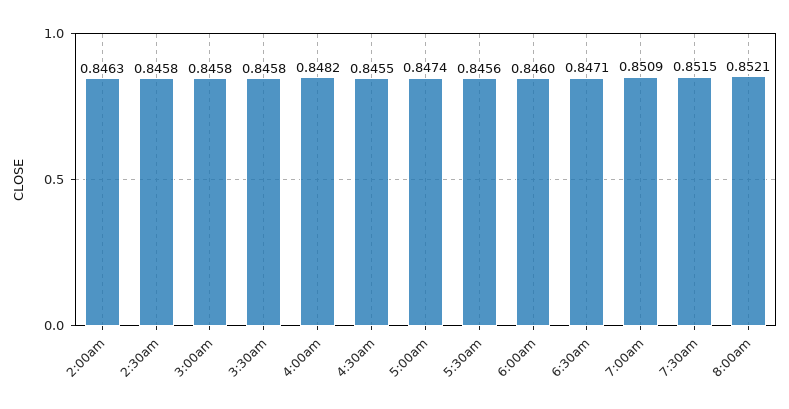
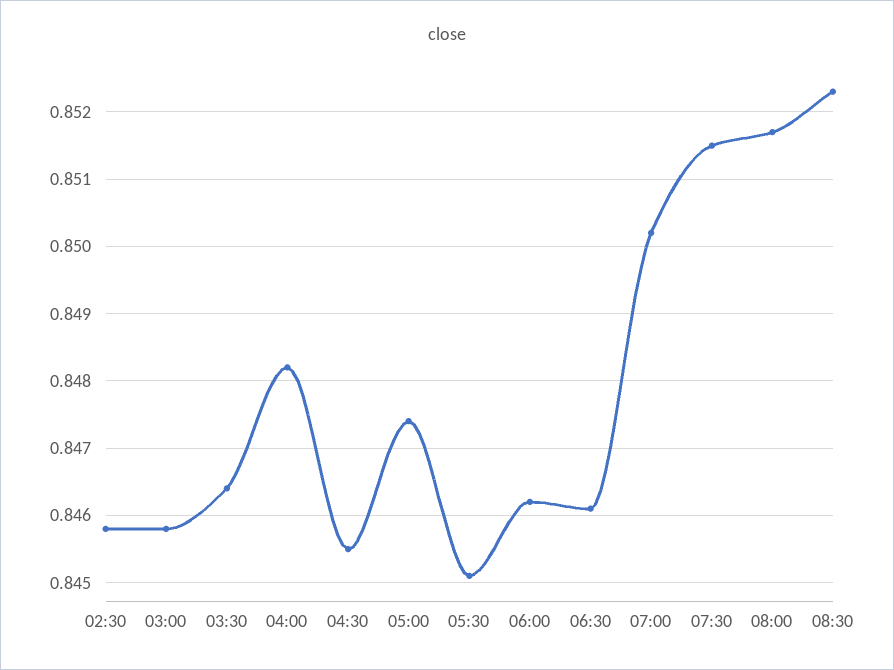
2:00am: 0.8463 -> none
3:30am: 0.8458 -> 0.8464
5:30am: 0.8456 -> 0.8451
6:00am: 0.846 -> 0.8462
6:30am: 0.8471 -> 0.8461
7:00am: 0.8509 -> 0.8502
8:00am: 0.8521 -> 0.8517
08:30: none -> 0.8523

